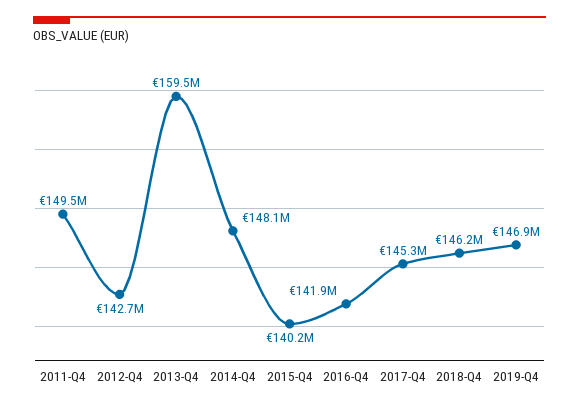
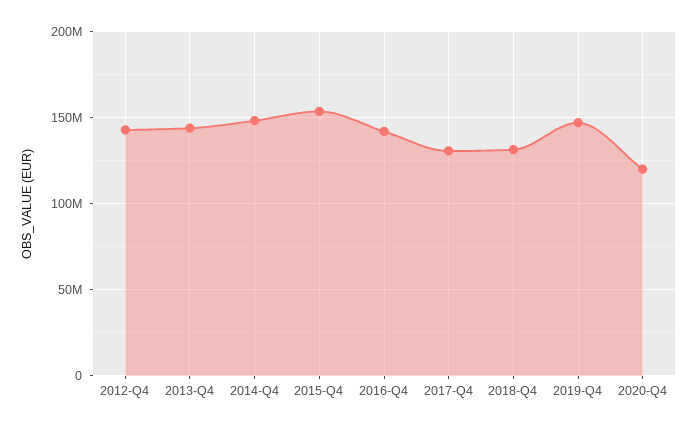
2011-Q4: 149500000 -> none
2013-Q4: 159500000 -> 145000000
2015-Q4: 140200000 -> 155000000
2017-Q4: 145300000 -> 130000000
2018-Q4: 146200000 -> 130000000
2020-Q4: none -> 120000000

